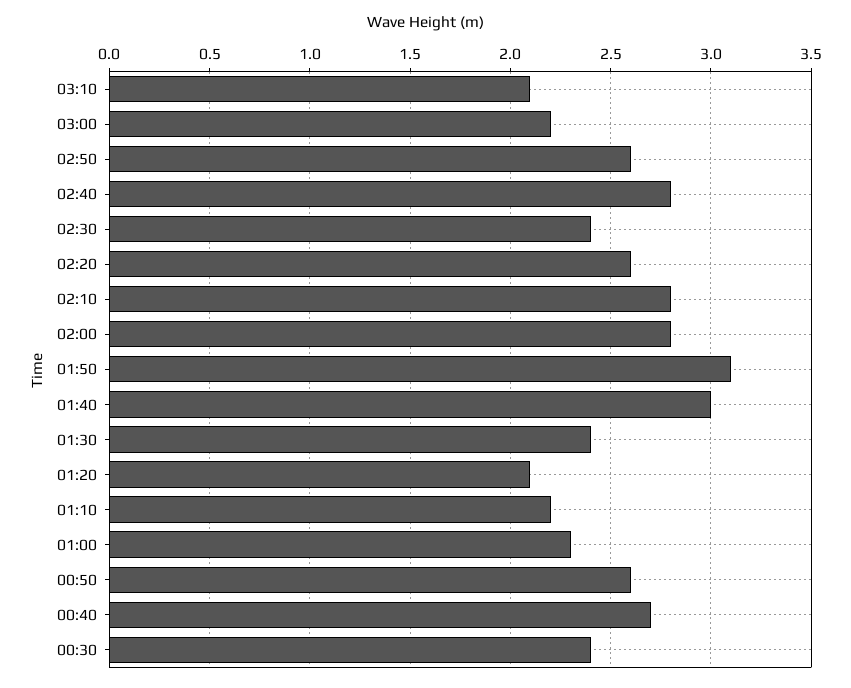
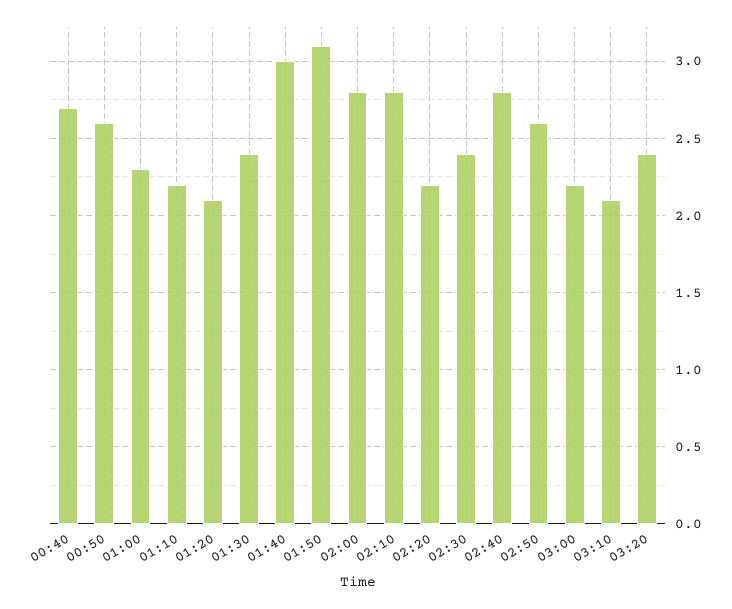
02:20: 2.6 -> 2.2
00:30: 2.4 -> none
03:20: none -> 2.4

